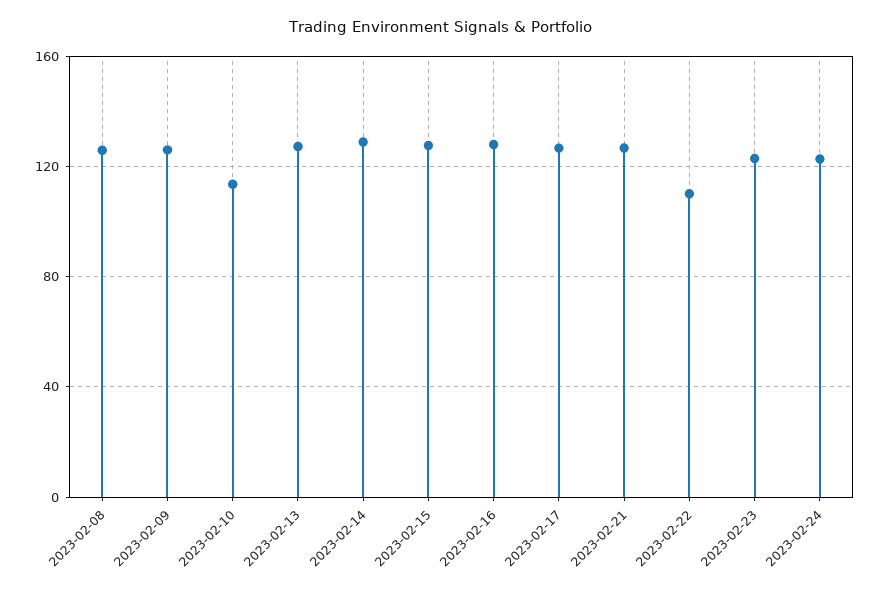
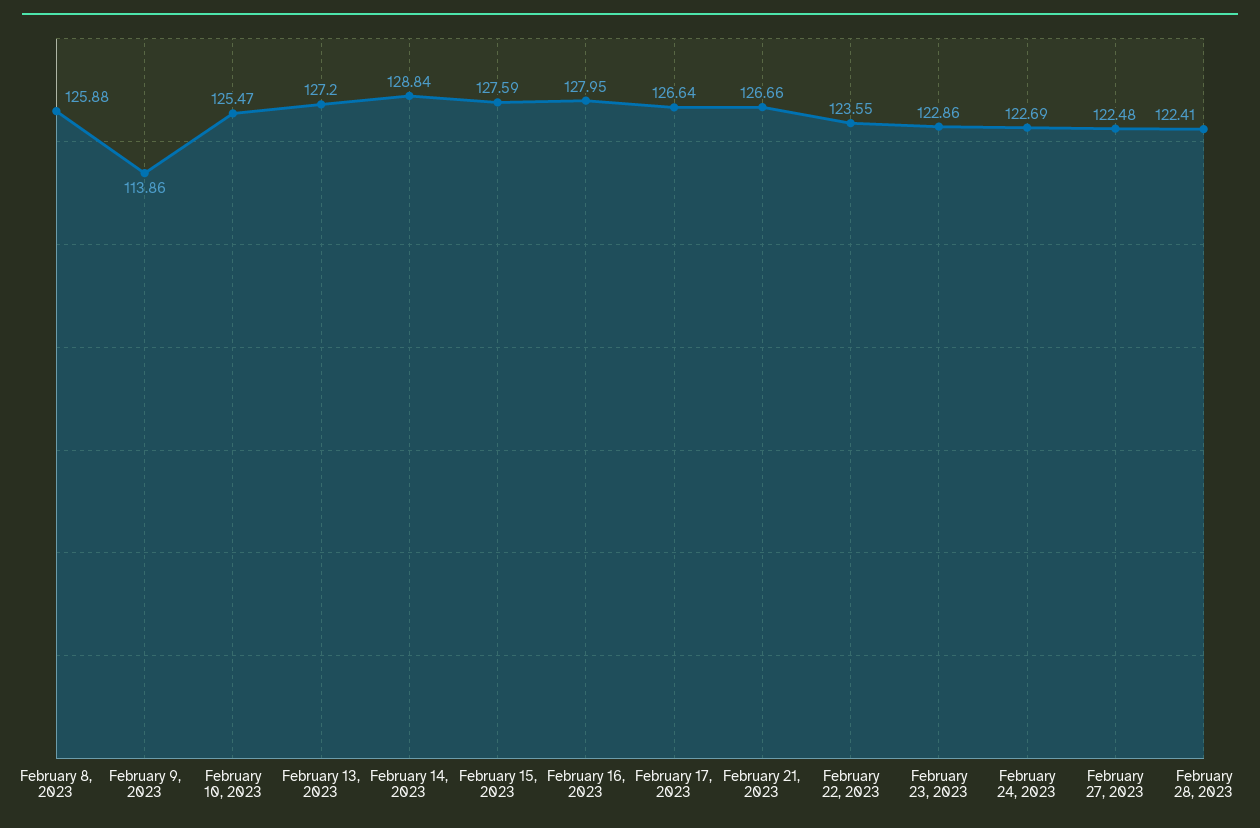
2023-02-09: 125 -> 113.86
2023-02-10: 115 -> 125.47
2023-02-22: 110 -> 123.55
February 27, 2023: none -> 122.48
February 28, 2023: none -> 122.41

